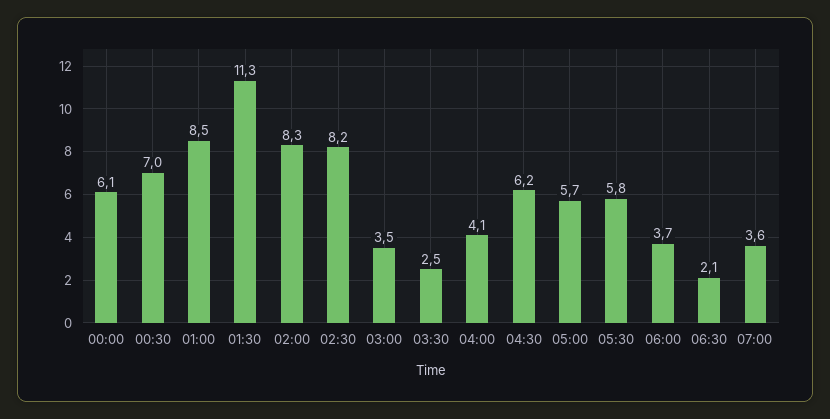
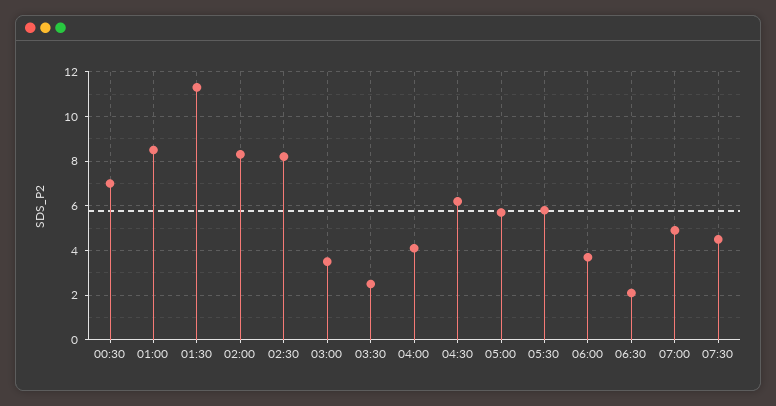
00:00: 6.1 -> none
07:00: 3.6 -> 5
07:30: none -> 4.5

